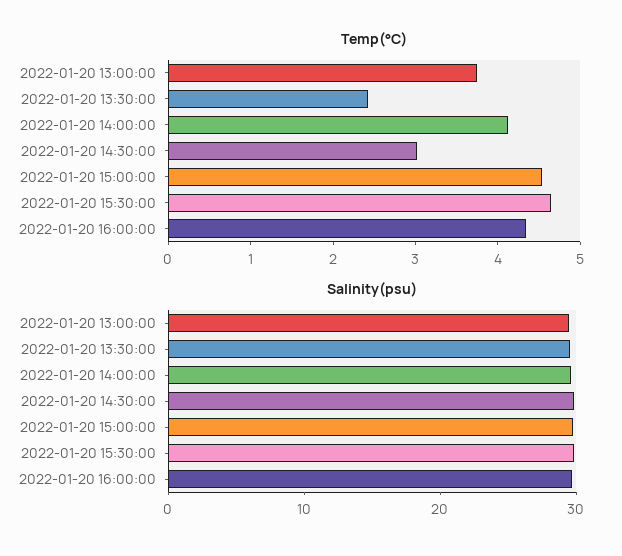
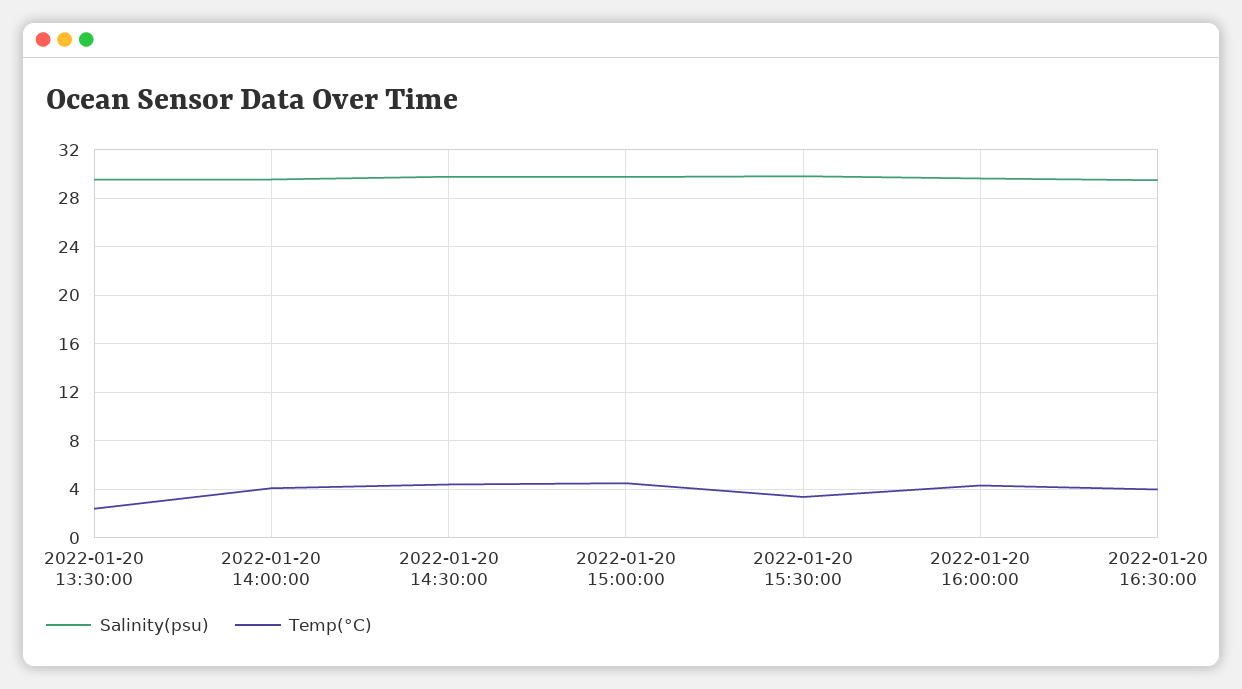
Temp(°C), 2022-01-20 13:00:00: 3.8 -> none
Temp(°C), 2022-01-20 14:30:00: 3 -> 4.5
Temp(°C), 2022-01-20 15:30:00: 4.6 -> 3.5
Salinity(psu), 2022-01-20 13:00:00: 30 -> none
Salinity(psu), 2022-01-20 16:30:00: none -> 29.5
Temp(°C), 2022-01-20 16:30:00: none -> 4

